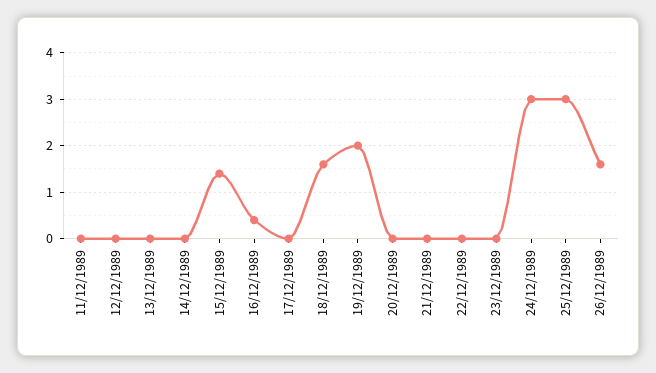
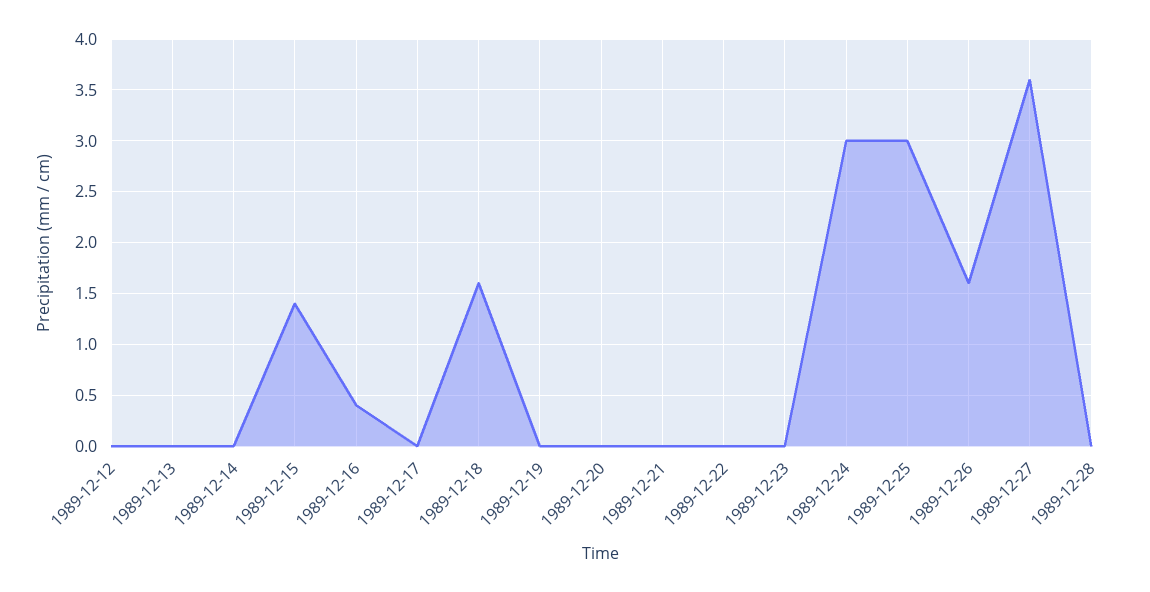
11/12/1989: 0 -> none
19/12/1989: 2 -> 0
1989-12-27: none -> 3.6
1989-12-28: none -> 0

